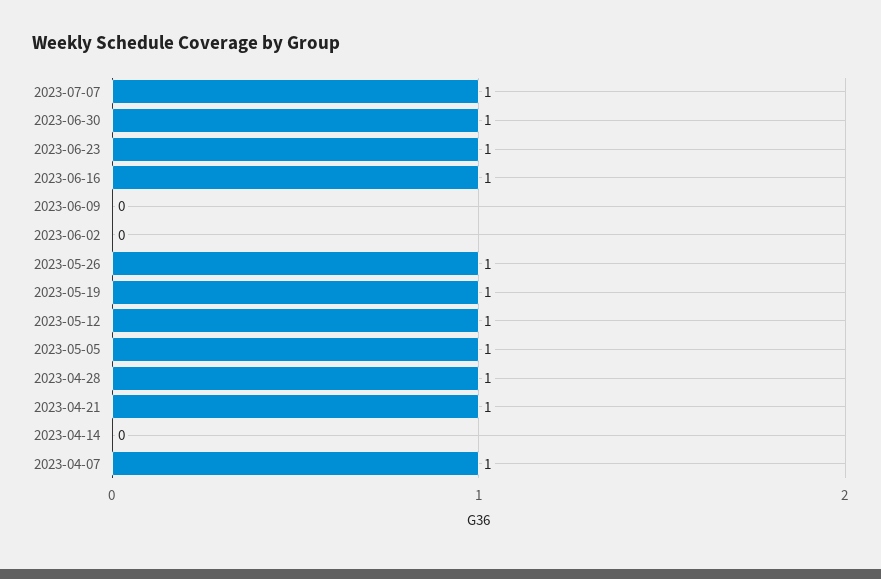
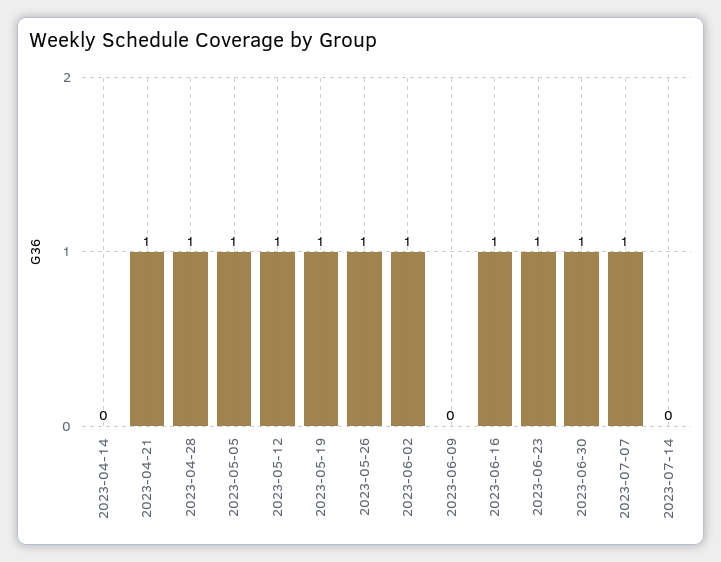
2023-06-02: 0 -> 1
2023-04-07: 1 -> none
2023-07-14: none -> 0

